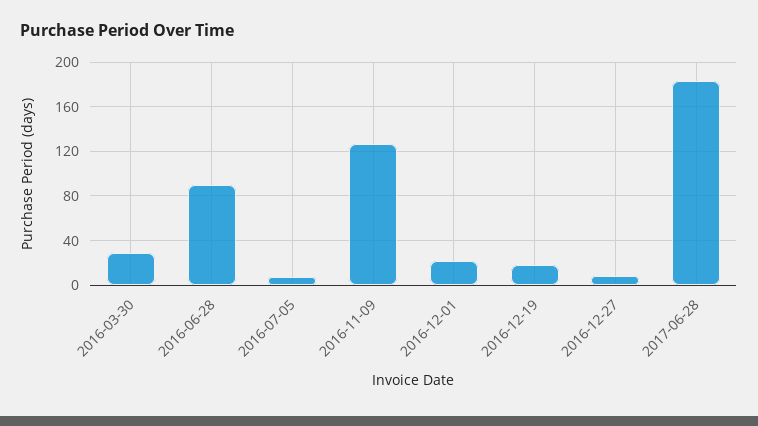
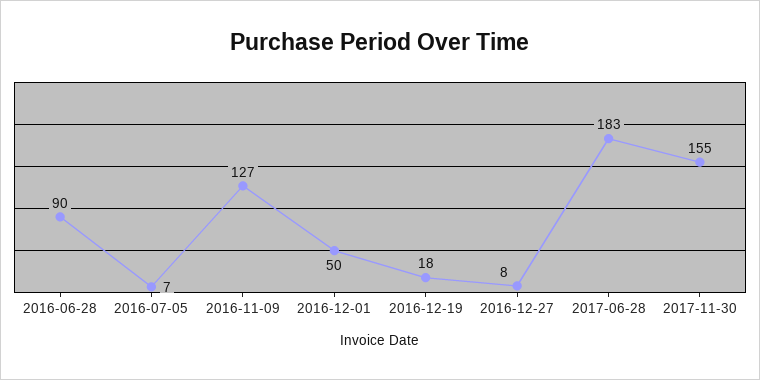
2016-03-30: 30 -> none
2016-12-01: 20 -> 50
2017-11-30: none -> 155

